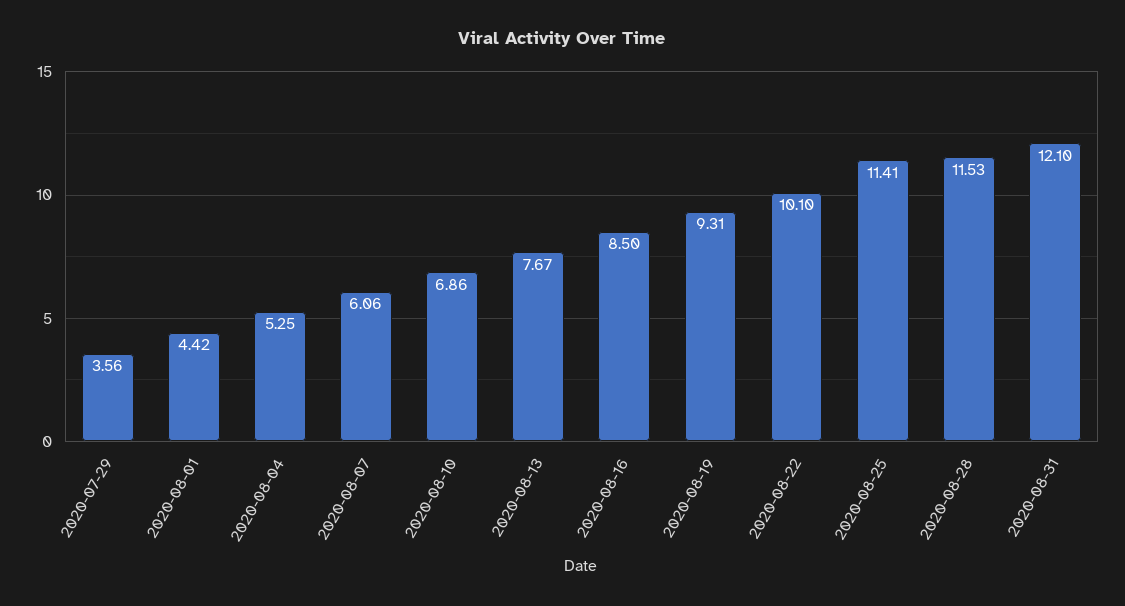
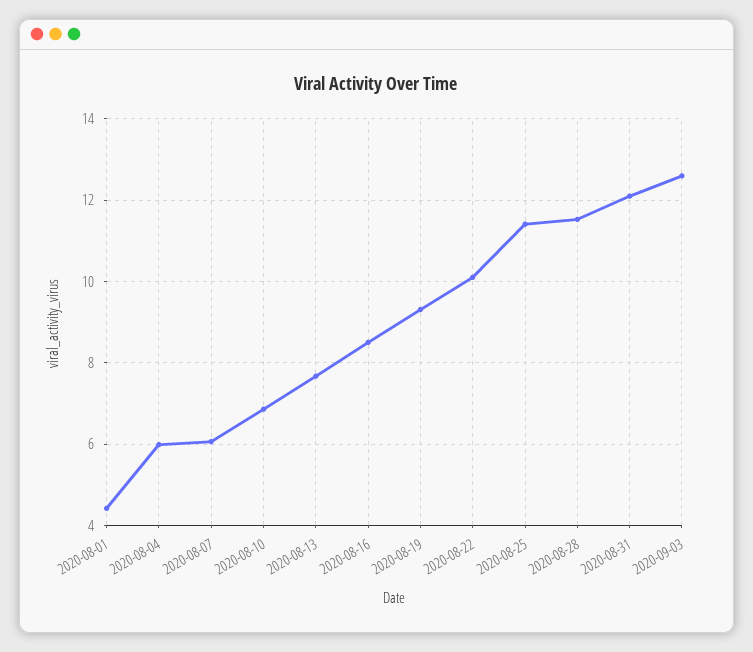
2020-07-29: 3.56 -> none
2020-08-04: 5.25 -> 6
2020-09-03: none -> 12.6

